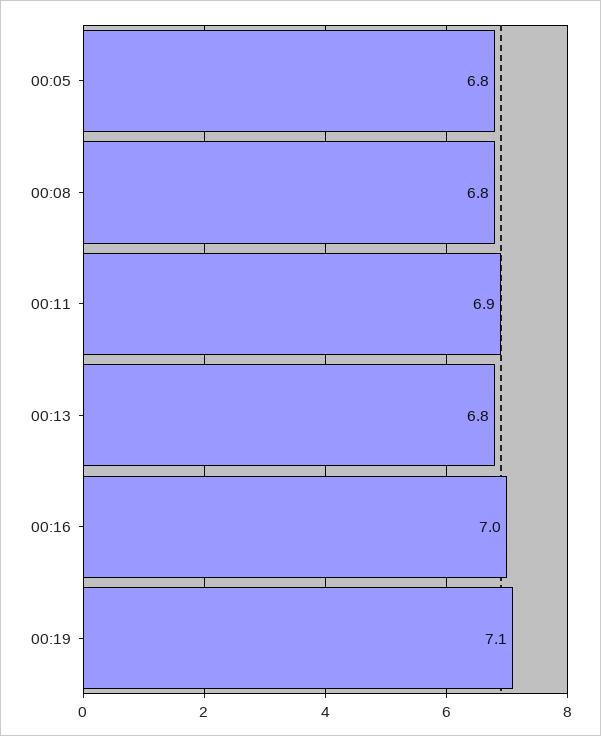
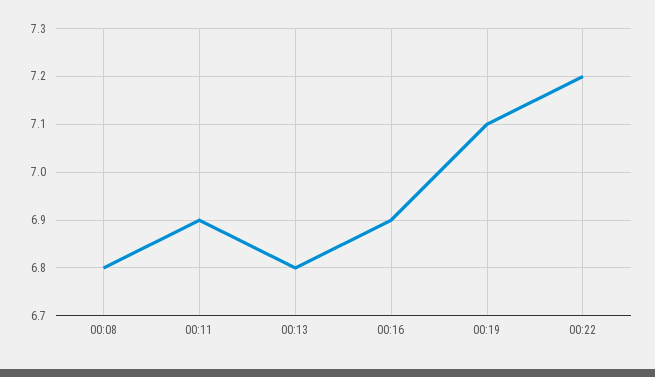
00:05: 6.8 -> none
00:16: 7 -> 6.9
00:22: none -> 7.2

